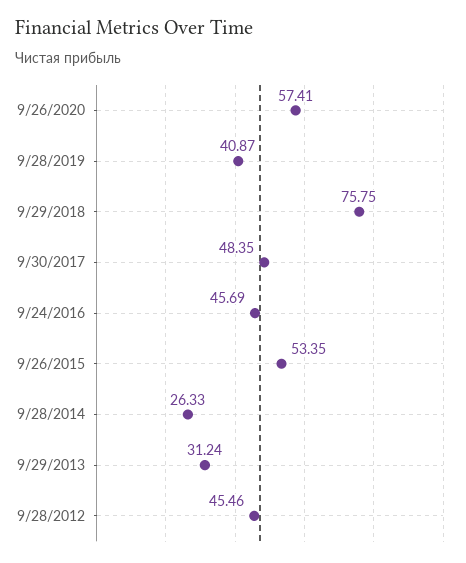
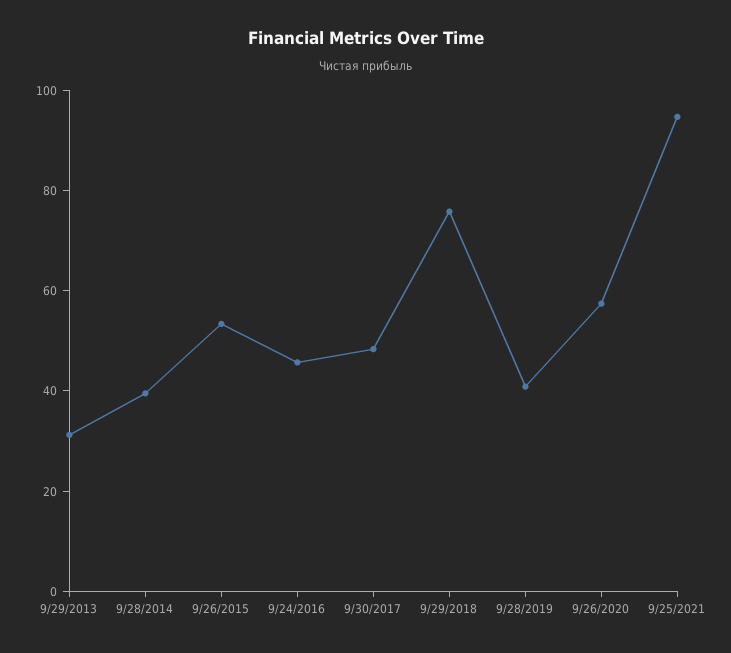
9/28/2014: 26.33 -> 40
9/28/2012: 45.46 -> none
9/25/2021: none -> 95

